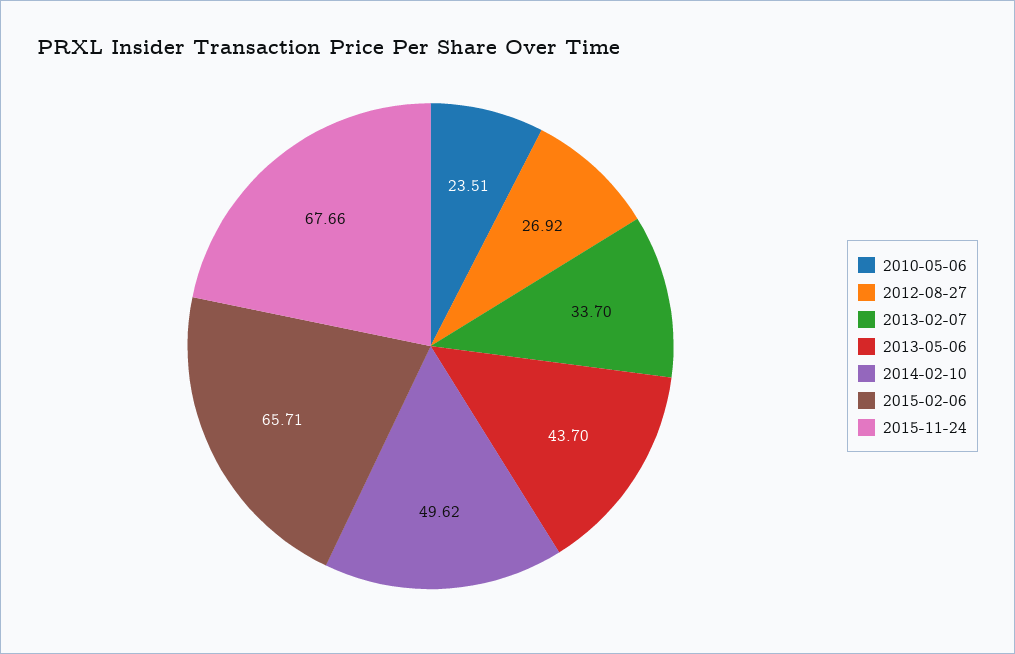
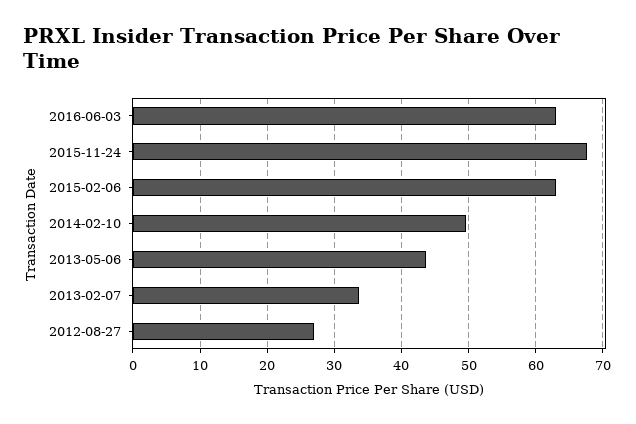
2010-05-06: 23.51 -> none
2015-02-06: 65.71 -> 63
2016-06-03: none -> 63

